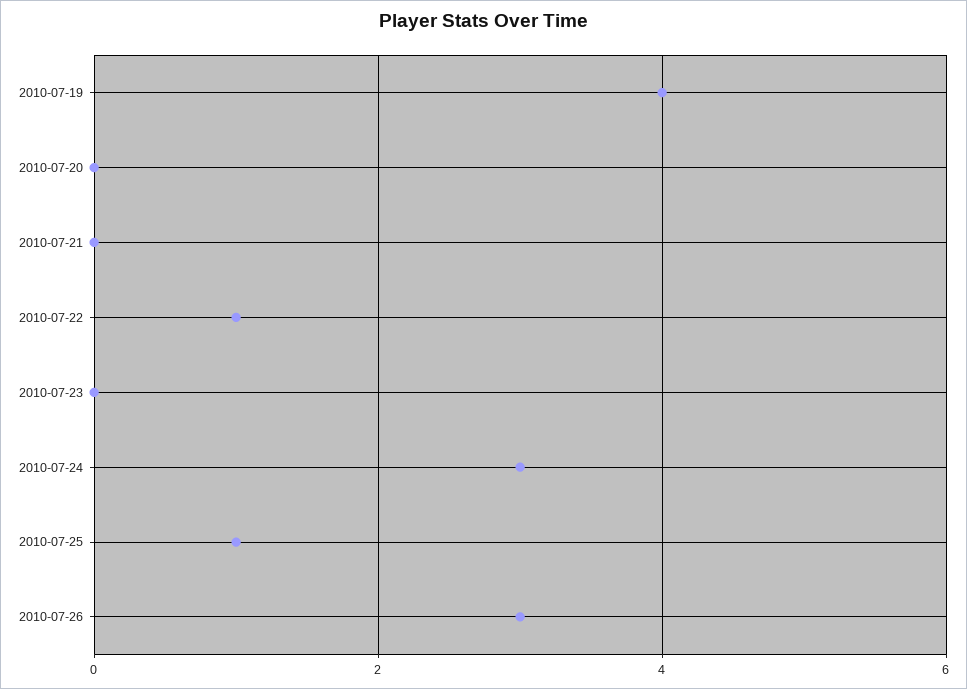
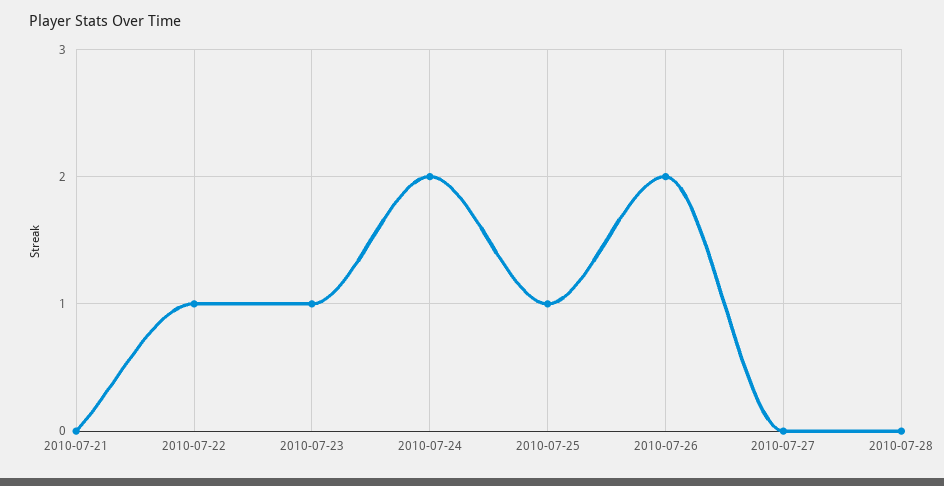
2010-07-19: 4 -> none
2010-07-20: 0 -> none
2010-07-23: 0 -> 1
2010-07-24: 3 -> 2
2010-07-26: 3 -> 2
2010-07-27: none -> 0
2010-07-28: none -> 0

